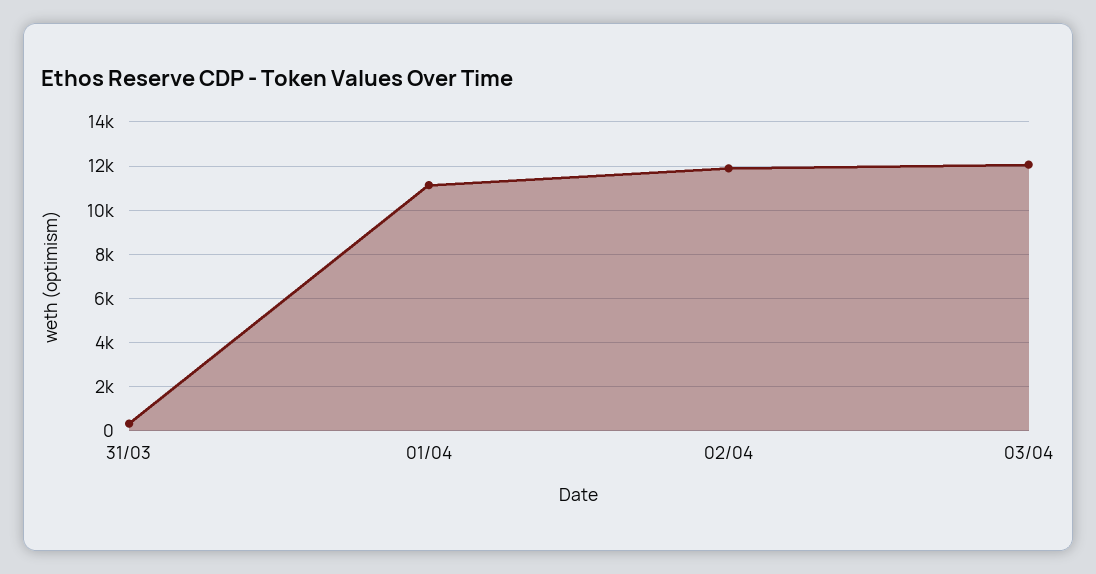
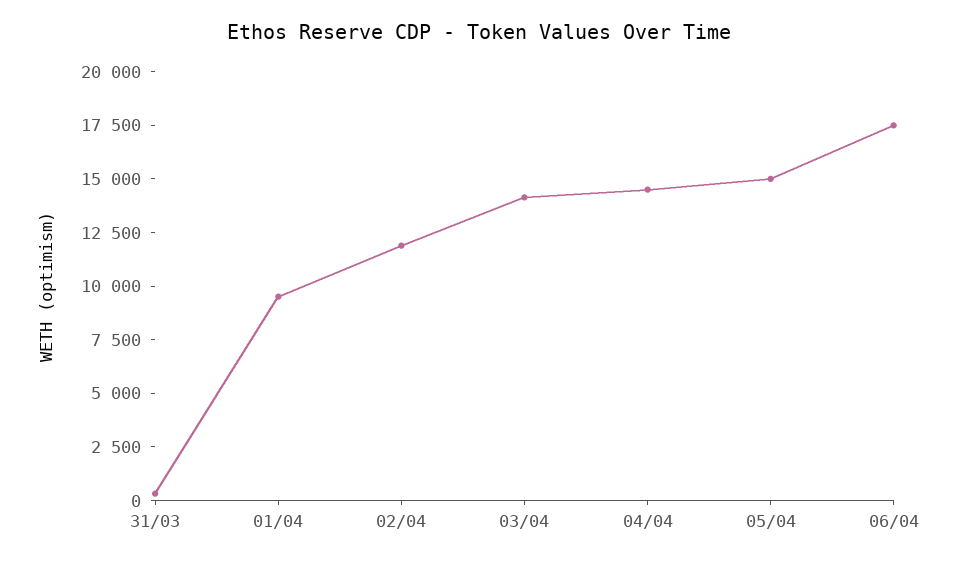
01/04: 11000 -> 9500
03/04: 12000 -> 14000
04/04: none -> 14500
05/04: none -> 15000
06/04: none -> 17500

